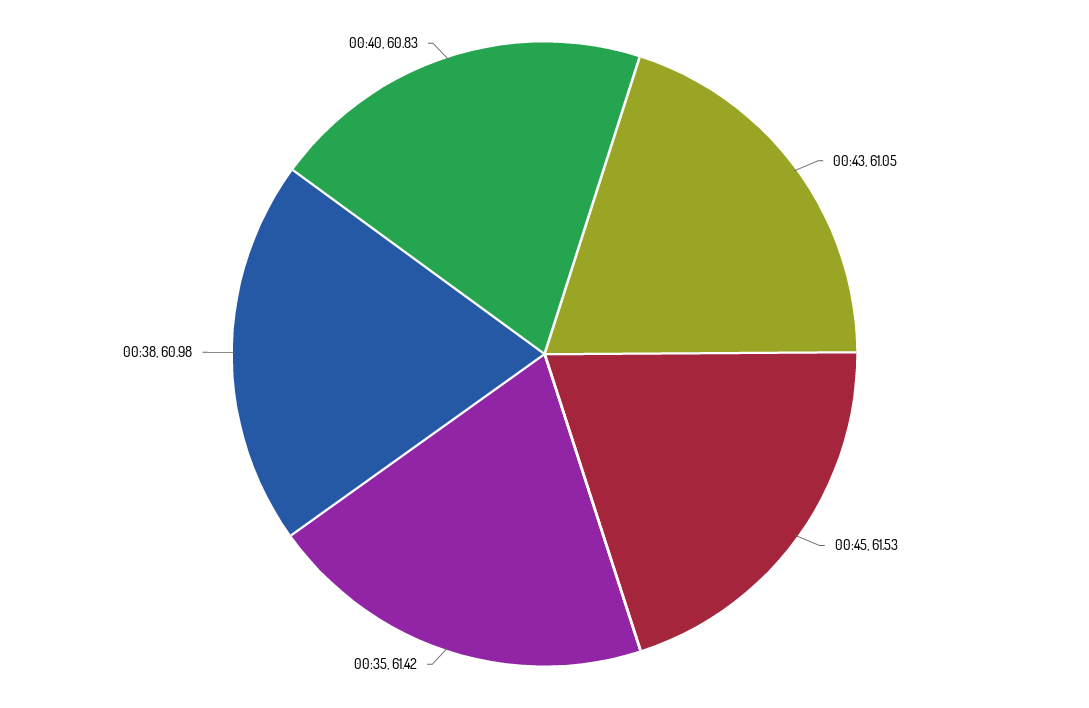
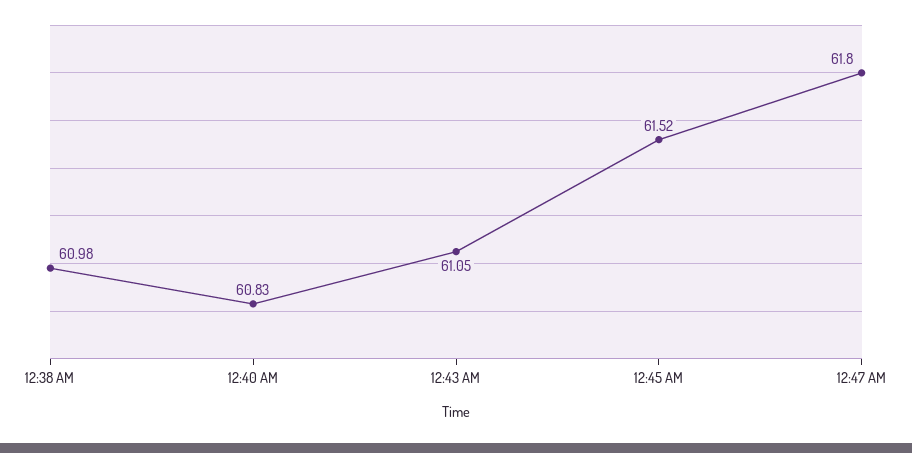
00:45: 61.53 -> 61.52
00:35: 61.42 -> none
12:47 AM: none -> 61.8

